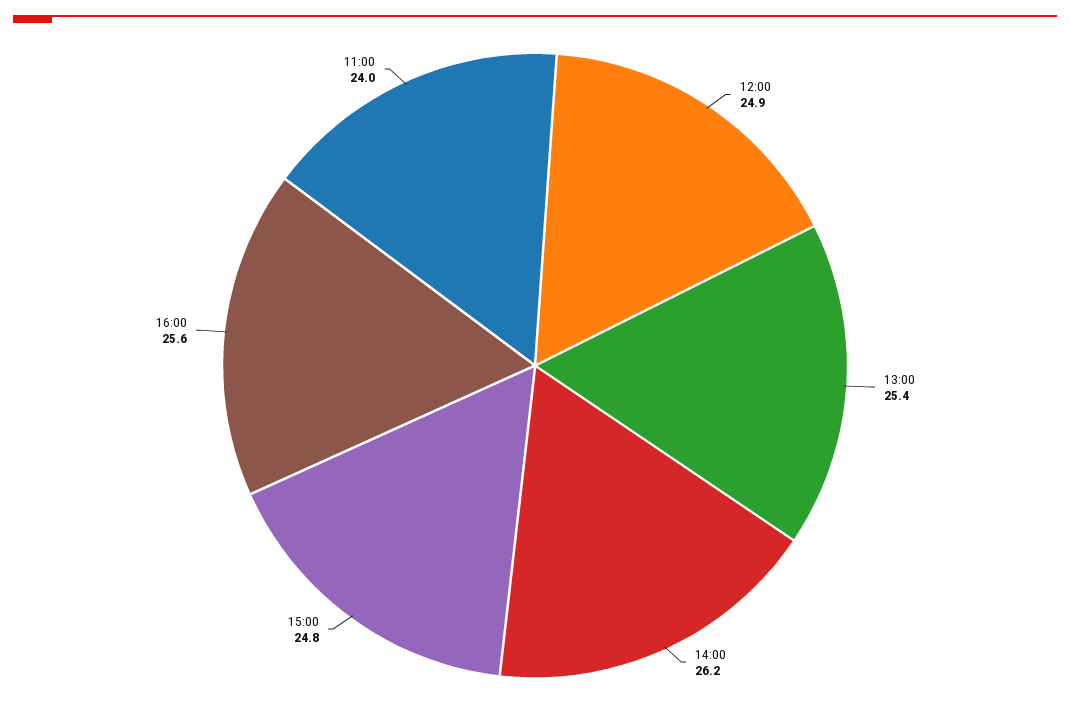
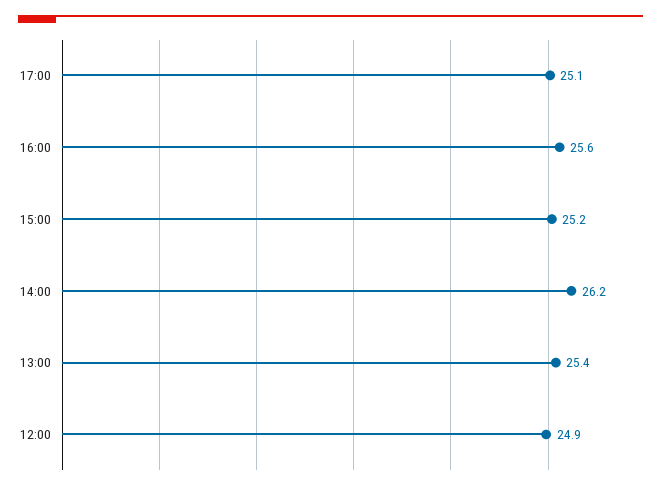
15:00: 24.8 -> 25.2
11:00: 24 -> none
17:00: none -> 25.1

